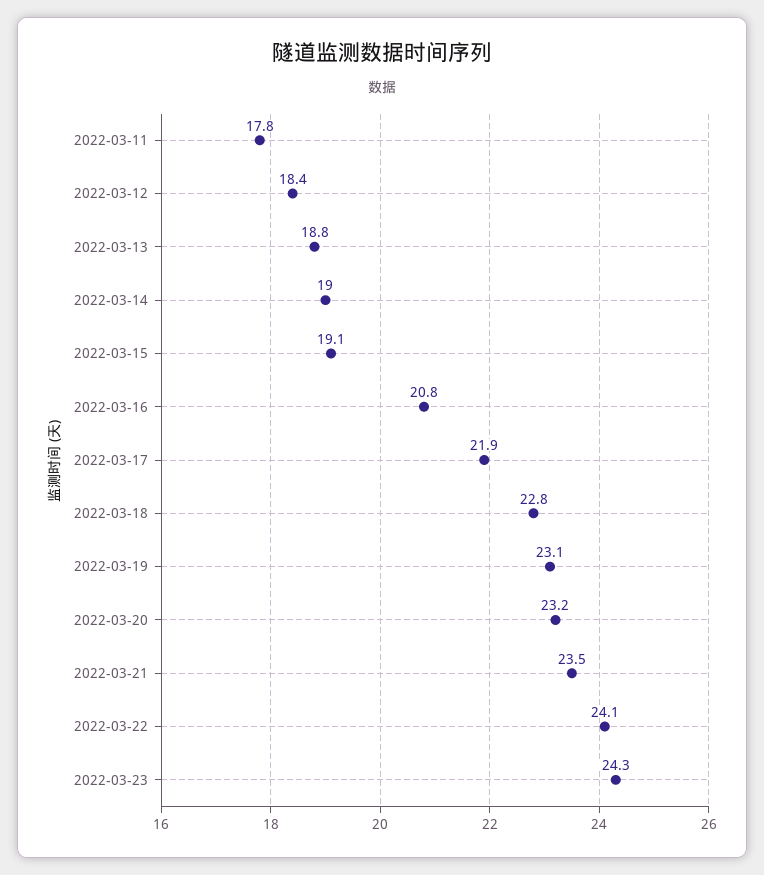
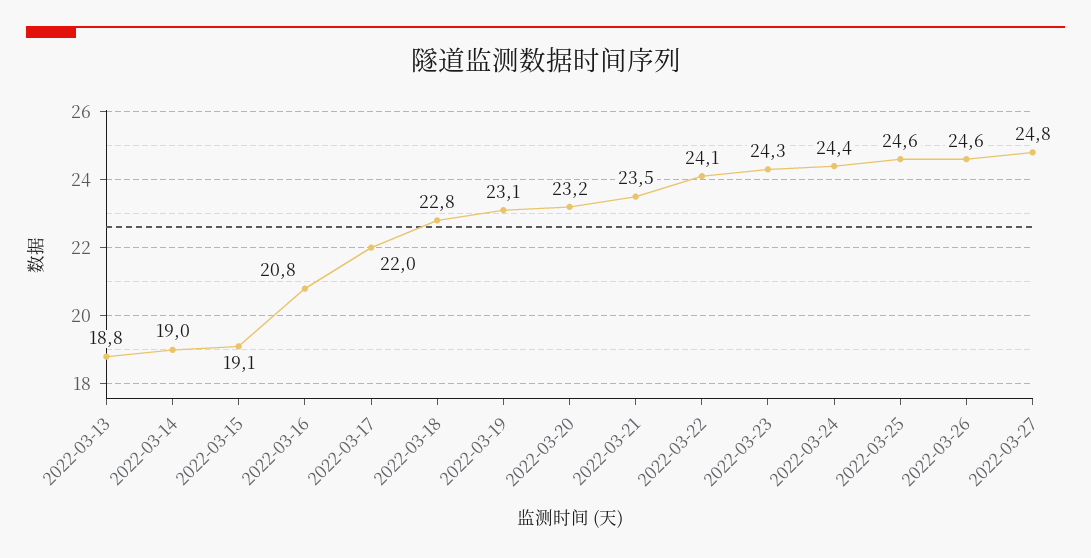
2022-03-11: 17.8 -> none
2022-03-12: 18.4 -> none
2022-03-17: 21.9 -> 22
2022-03-24: none -> 24.4
2022-03-25: none -> 24.6
2022-03-26: none -> 24.6
2022-03-27: none -> 24.8

